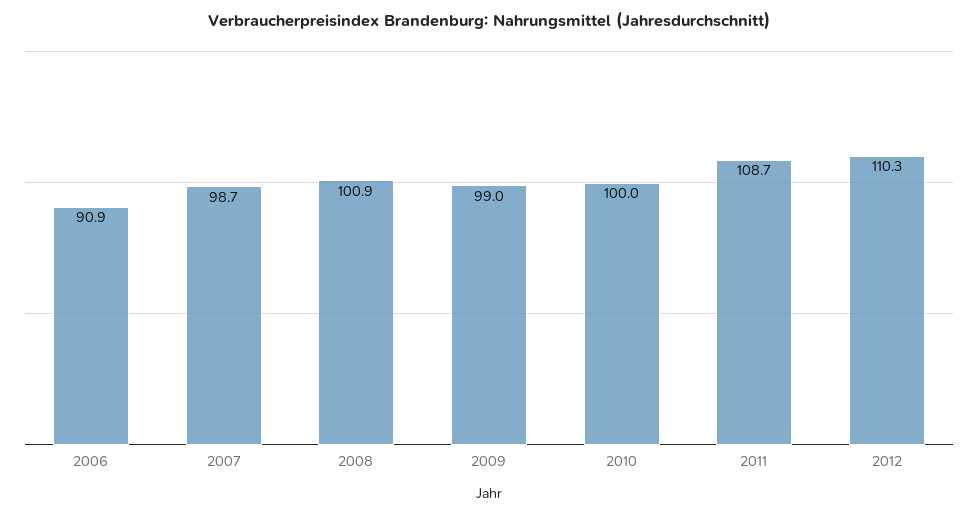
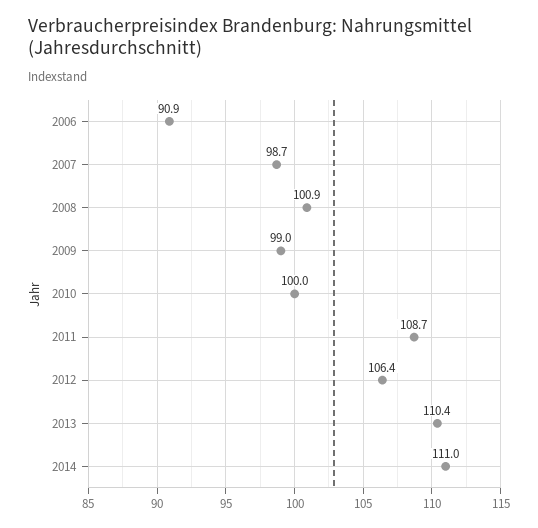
2012: 110.3 -> 106.4
2013: none -> 110.4
2014: none -> 111

